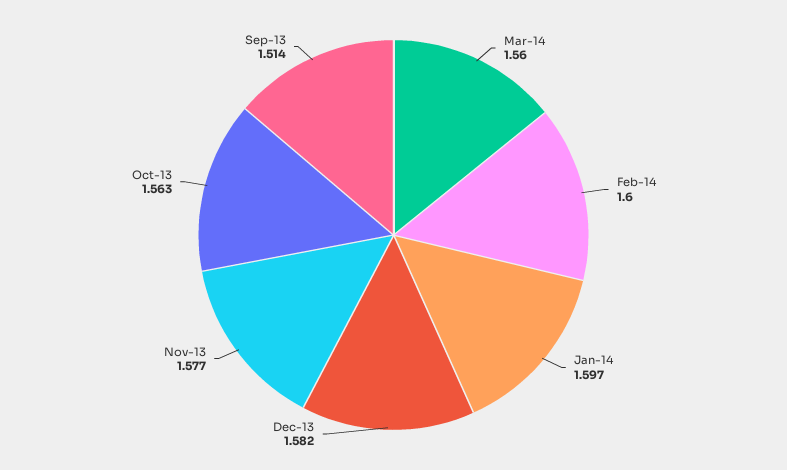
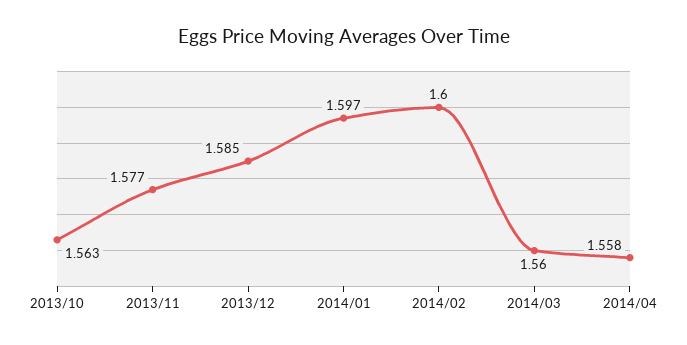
Dec-13: 1.582 -> 1.585
Sep-13: 1.514 -> none
2014/04: none -> 1.558

